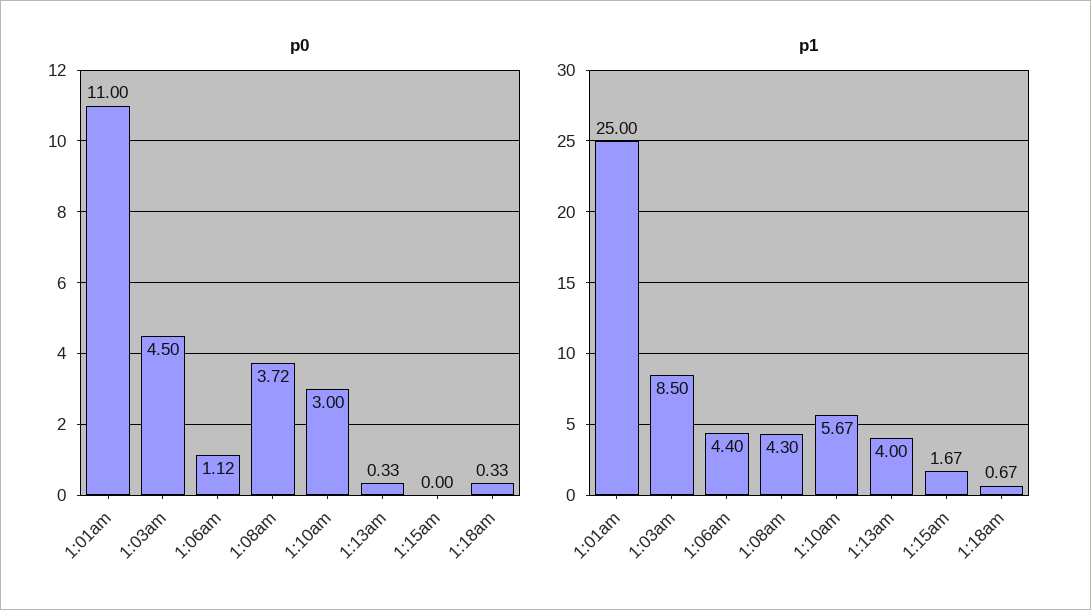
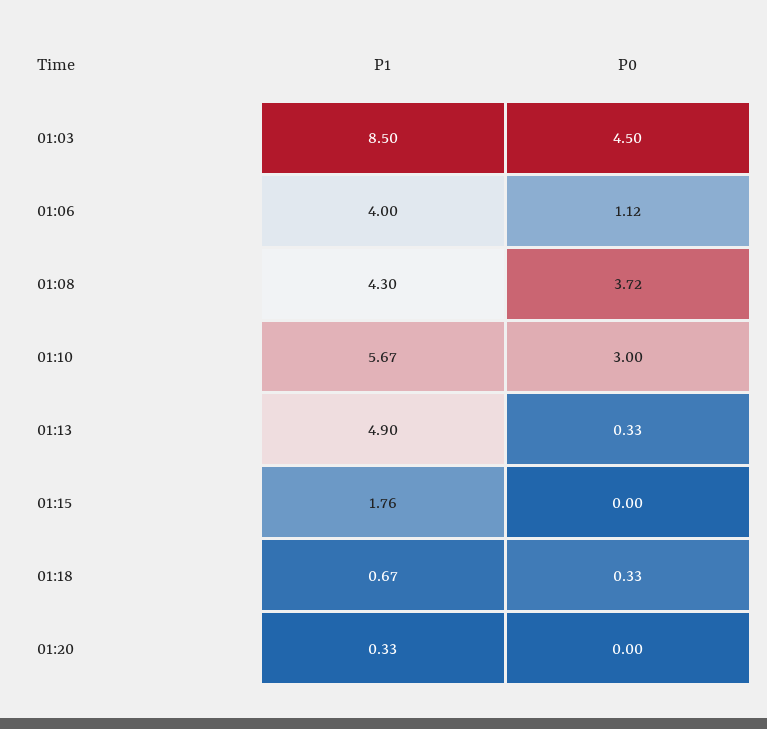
p0, 1:01am: 11 -> none
p1, 1:01am: 25 -> none
p1, 1:06am: 4.4 -> 4
p1, 1:13am: 4 -> 4.9
p1, 1:15am: 1.67 -> 1.76
p1, 01:20: none -> 0.33
p0, 01:20: none -> 0

